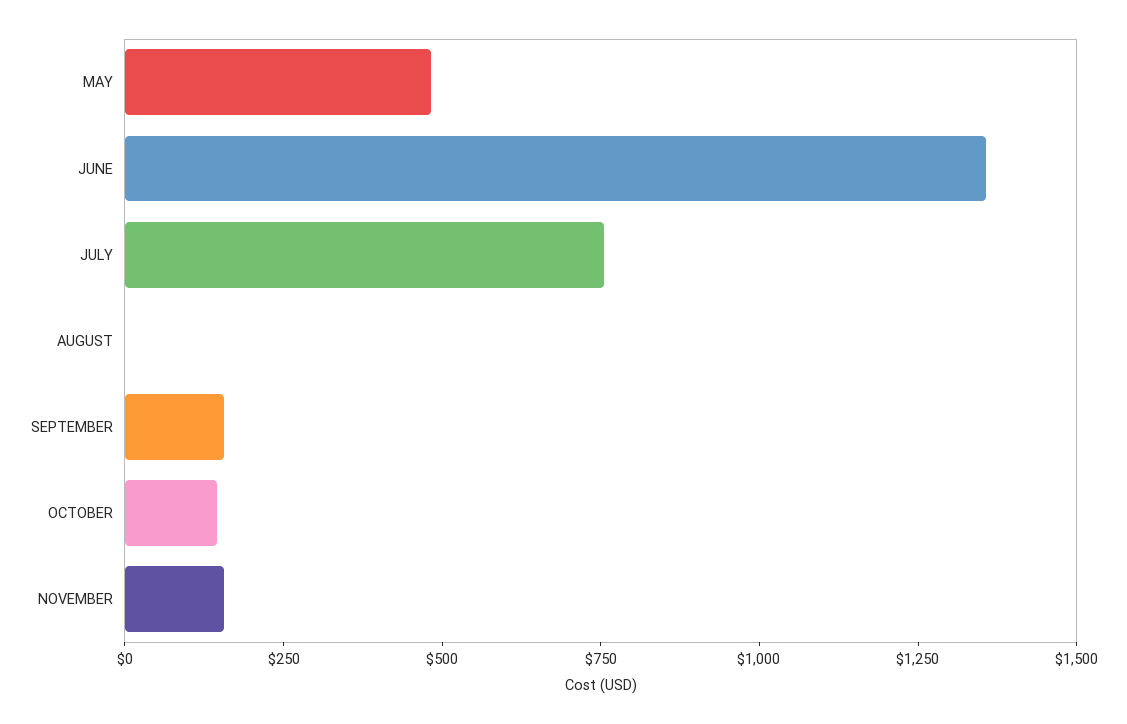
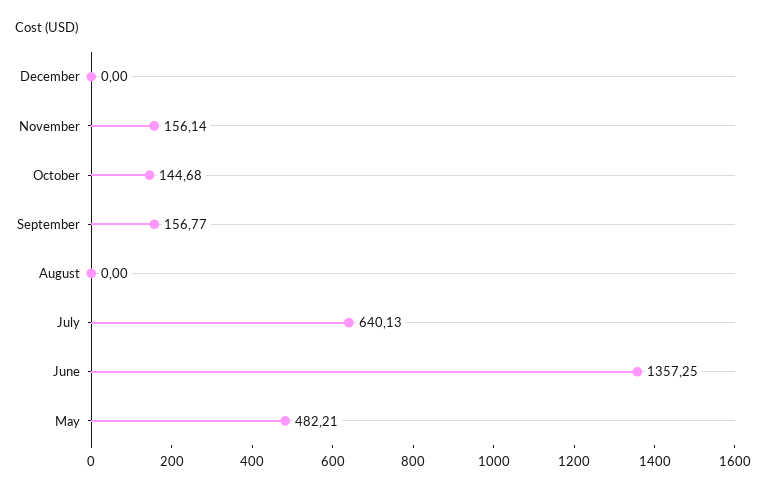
JULY: 750 -> 640.13
December: none -> 0

